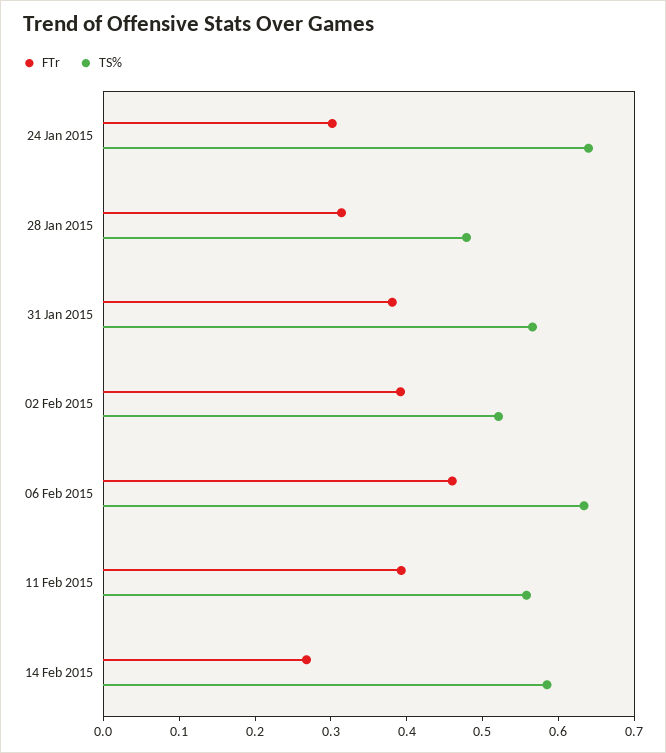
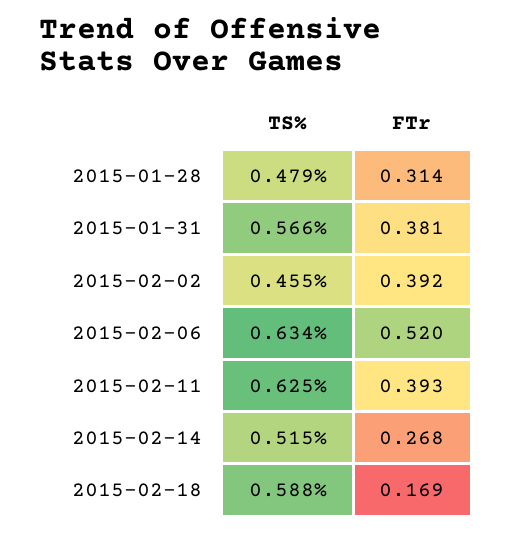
FTr, 24 Jan 2015: 0.3 -> none
TS%, 24 Jan 2015: 0.64 -> none
TS%, 02 Feb 2015: 0.52 -> 0.455
FTr, 06 Feb 2015: 0.46 -> 0.52
TS%, 11 Feb 2015: 0.56 -> 0.625
TS%, 14 Feb 2015: 0.58 -> 0.515
TS%, 2015-02-18: none -> 0.588
FTr, 2015-02-18: none -> 0.169

